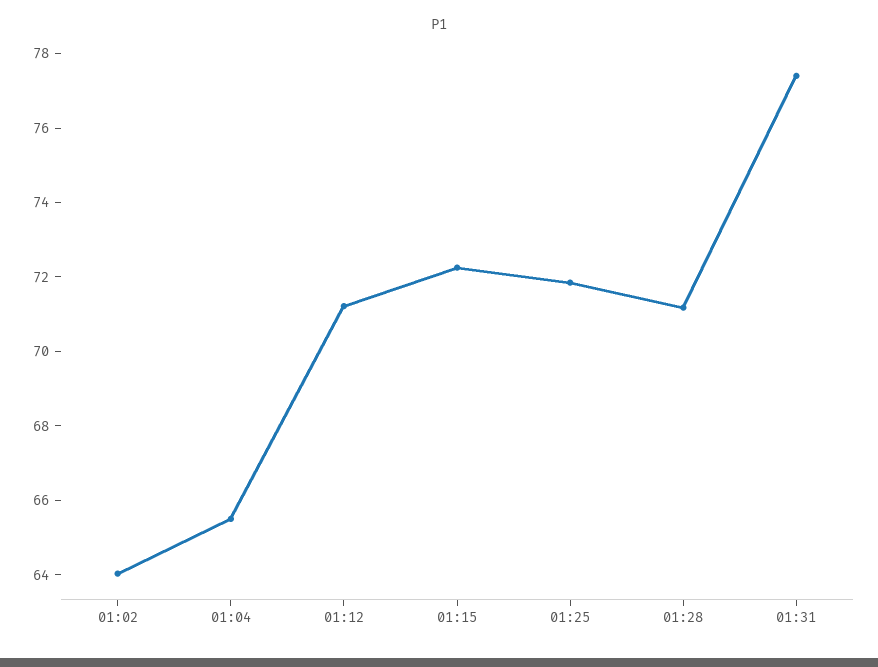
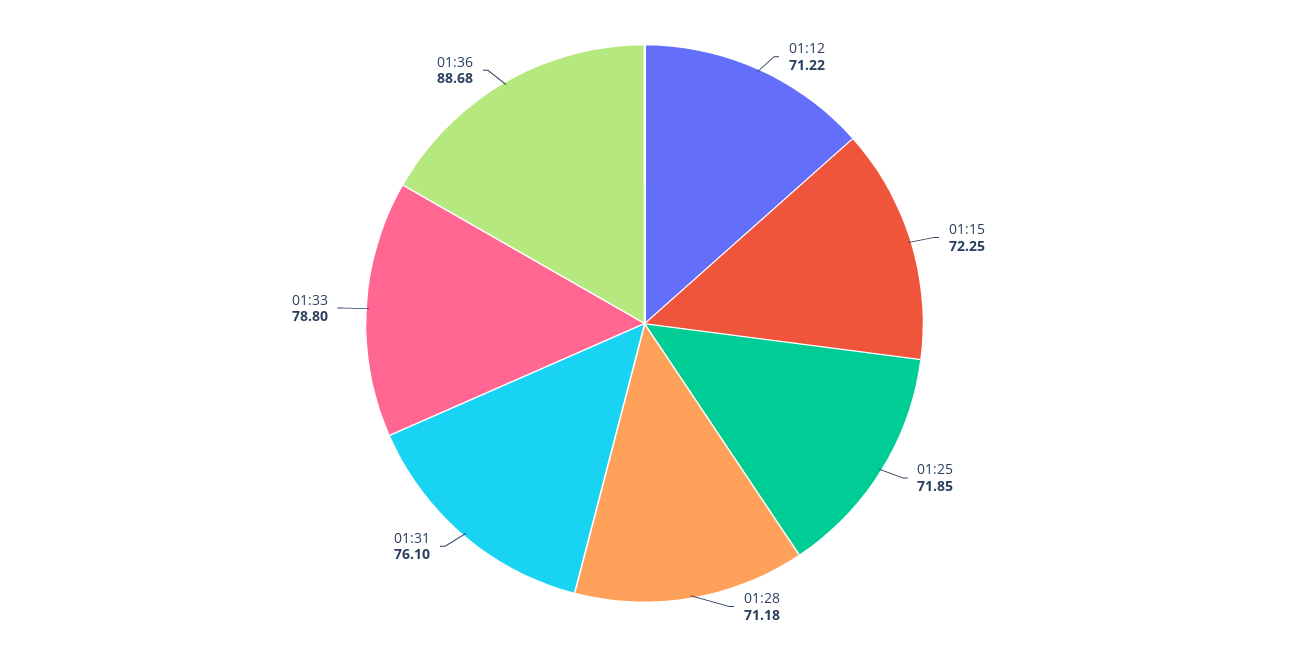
01:02: 64 -> none
01:04: 65.5 -> none
01:31: 77.5 -> 76.1
01:33: none -> 78.8
01:36: none -> 88.68

